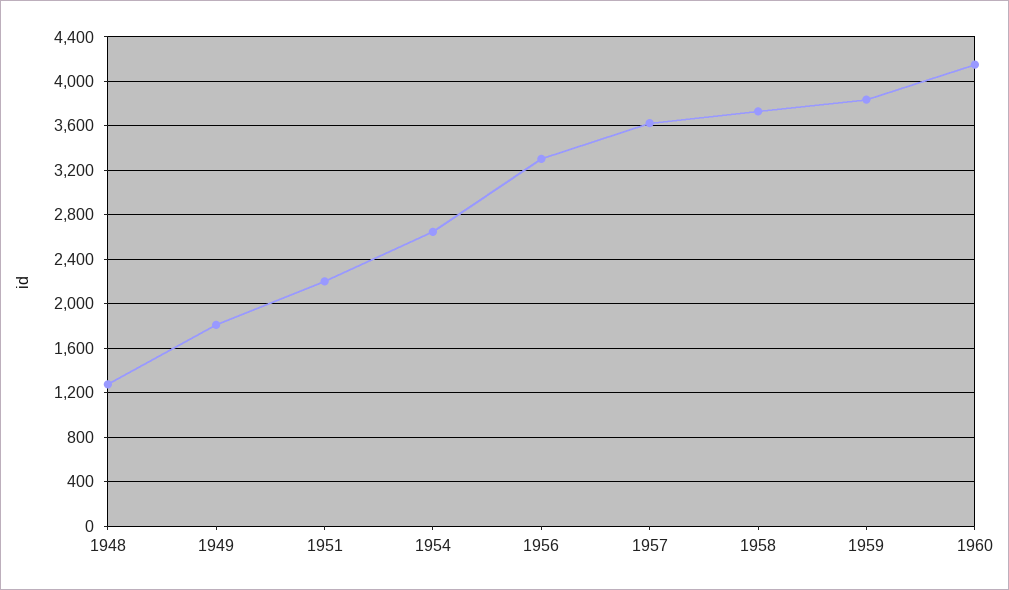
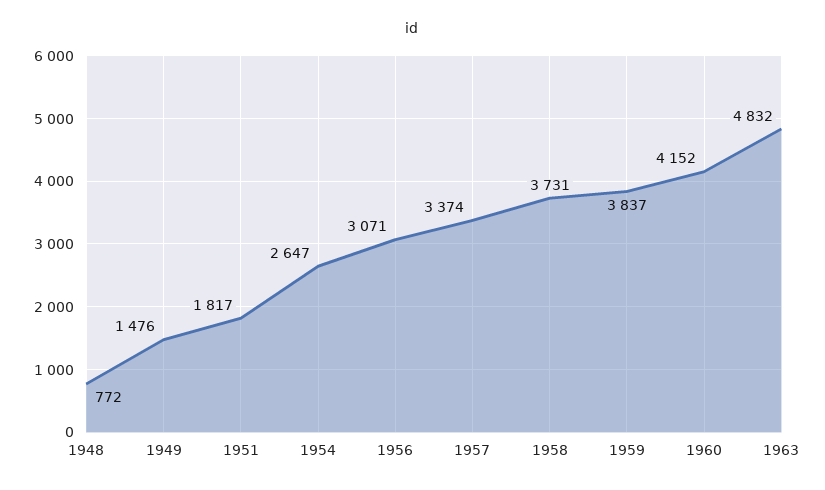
1948: 1300 -> 772
1949: 1800 -> 1476
1951: 2200 -> 1817
1956: 3300 -> 3071
1957: 3600 -> 3374
1963: none -> 4832

